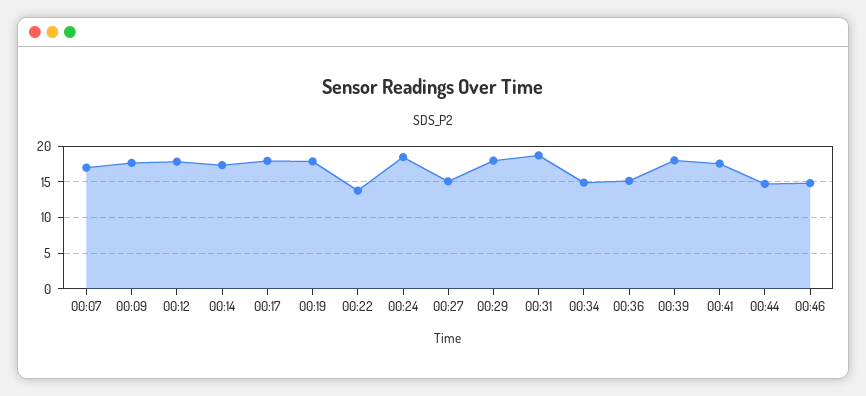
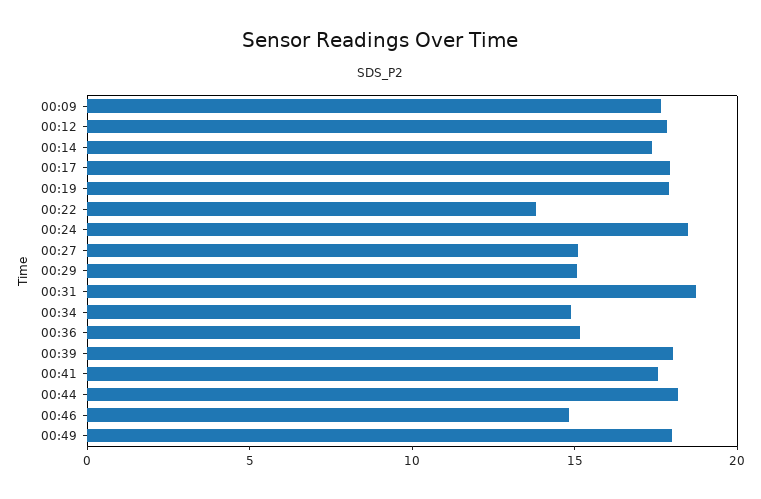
00:07: 17 -> none
00:29: 18 -> 15
00:44: 15 -> 18
00:49: none -> 18

